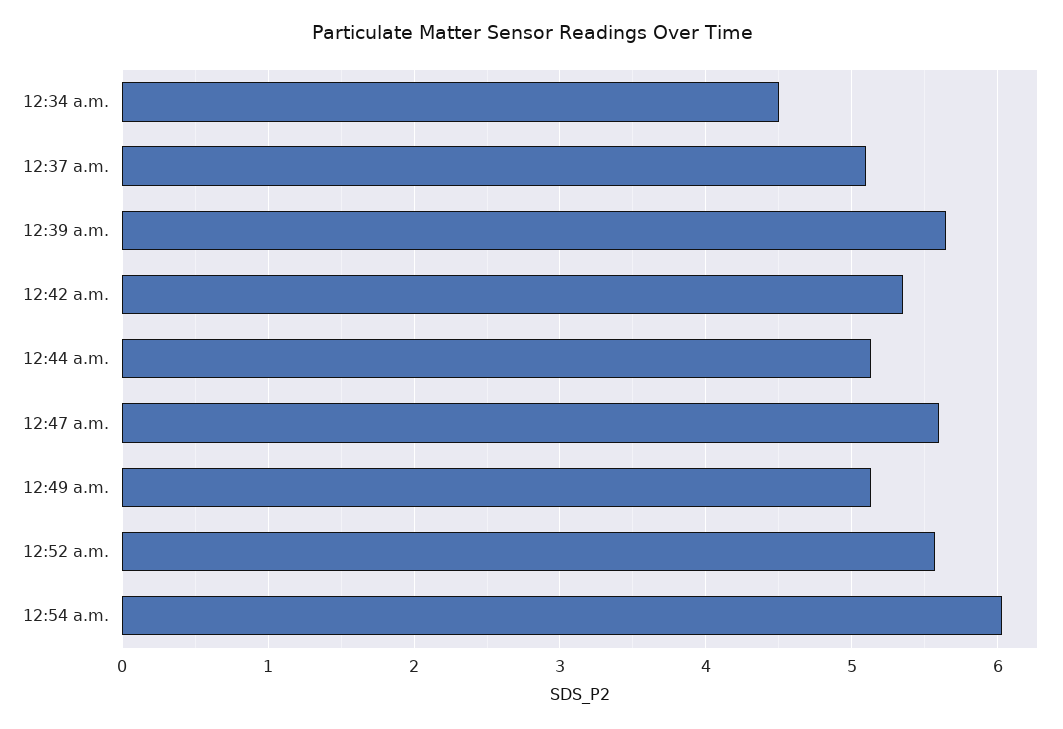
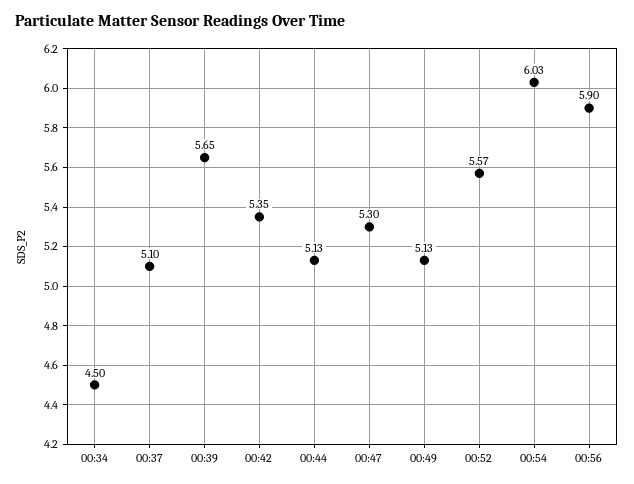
12:47 a.m.: 5.6 -> 5.3
00:56: none -> 5.9

